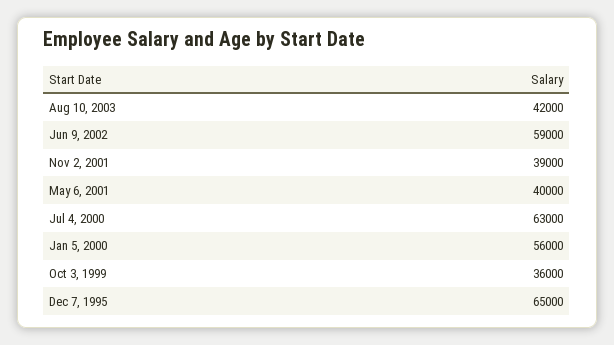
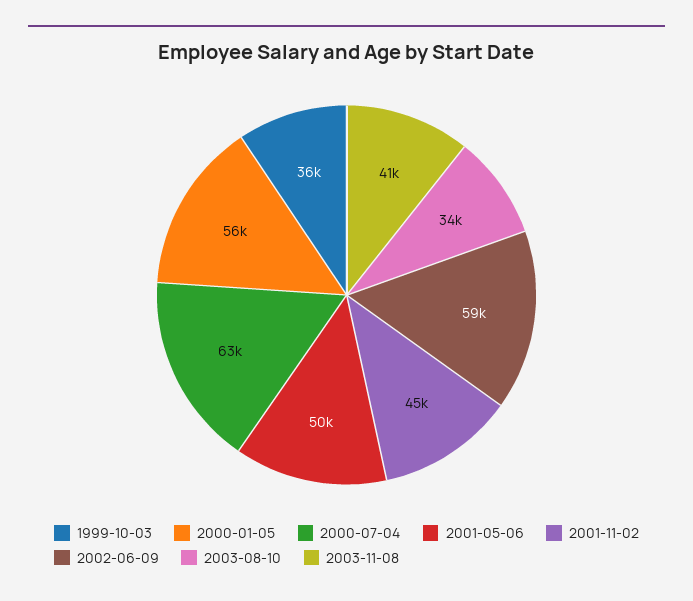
Aug 10, 2003: 42000 -> 34000
Nov 2, 2001: 39000 -> 45000
May 6, 2001: 40000 -> 50000
Dec 7, 1995: 65000 -> none
2003-11-08: none -> 41000

